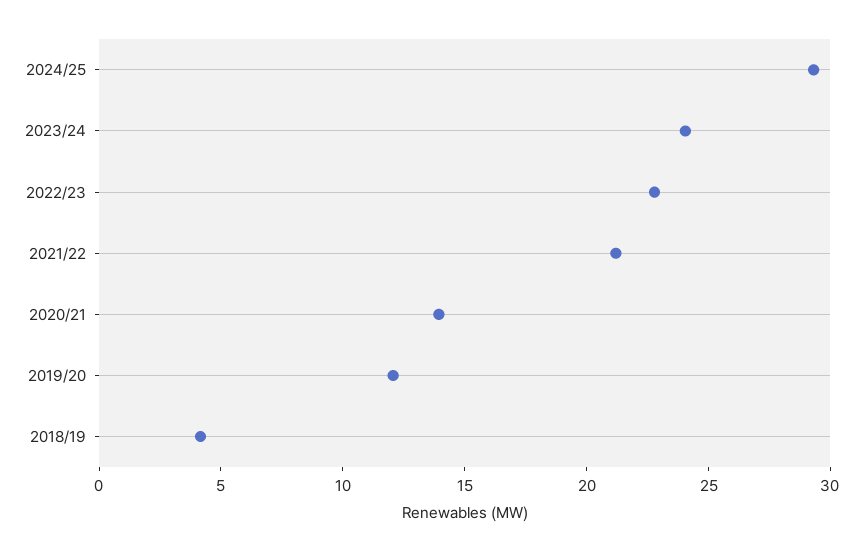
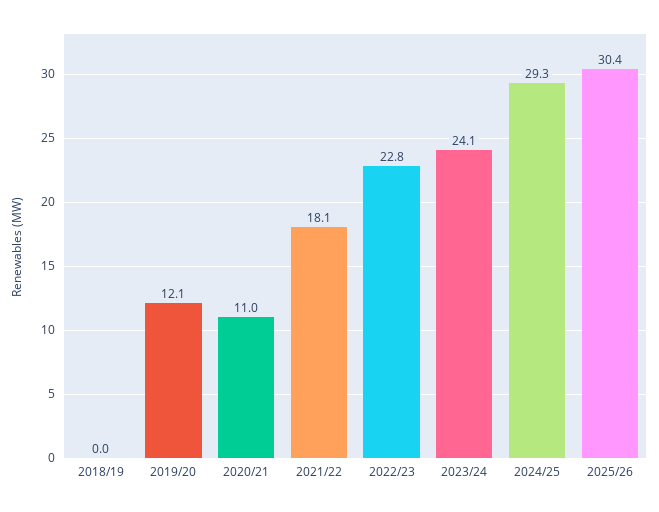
2021/22: 21 -> 18.1
2020/21: 14 -> 11
2018/19: 4 -> 0
2025/26: none -> 30.4

